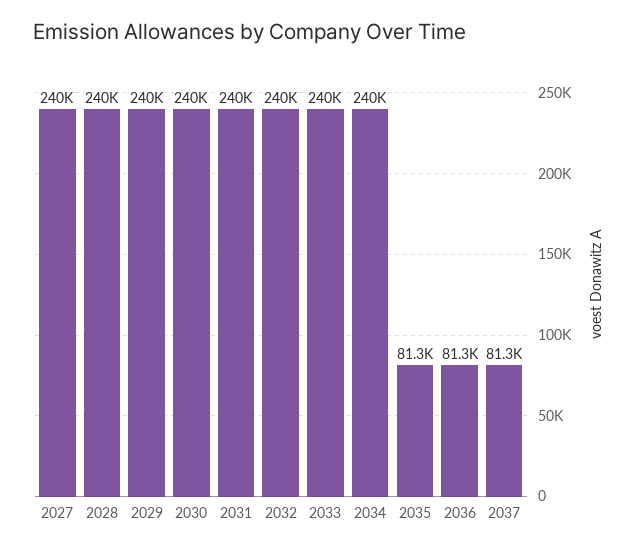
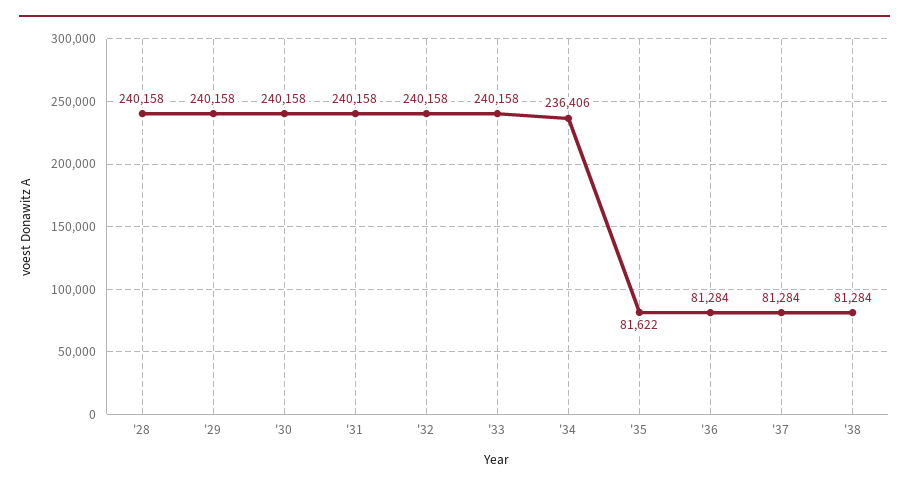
2027: 240000 -> none
2034: 240000 -> 236406
2035: 81300 -> 81622
'38: none -> 81284

